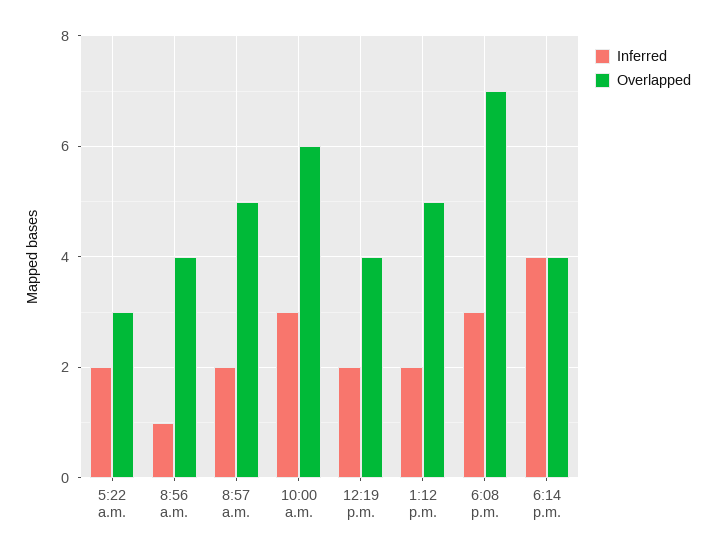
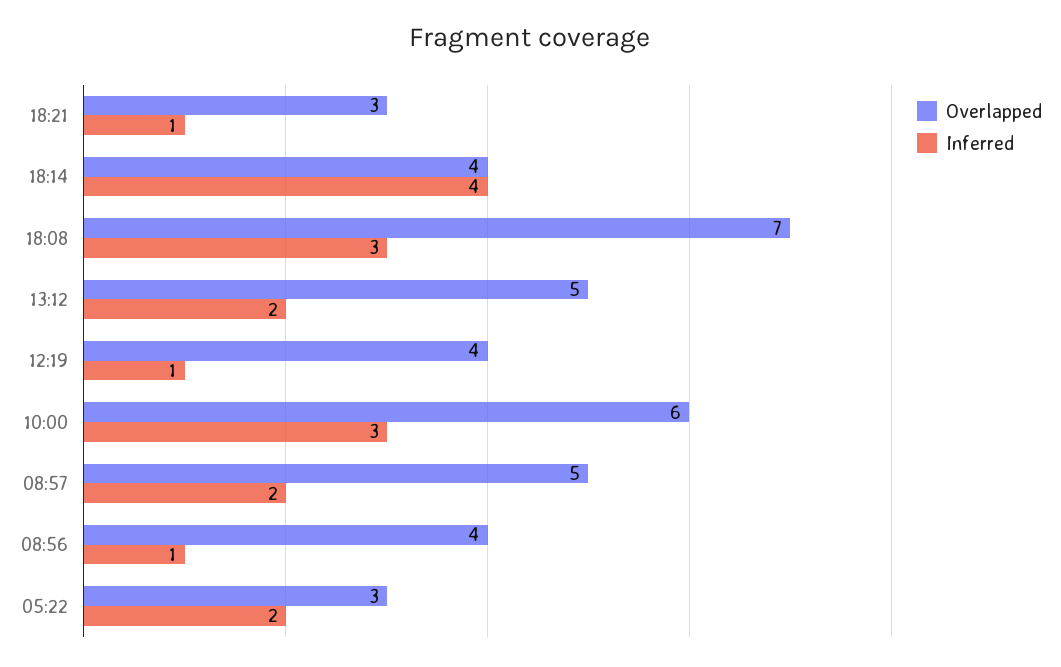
Inferred, 12:19 p.m.: 2 -> 1
Overlapped, 18:21: none -> 3
Inferred, 18:21: none -> 1

